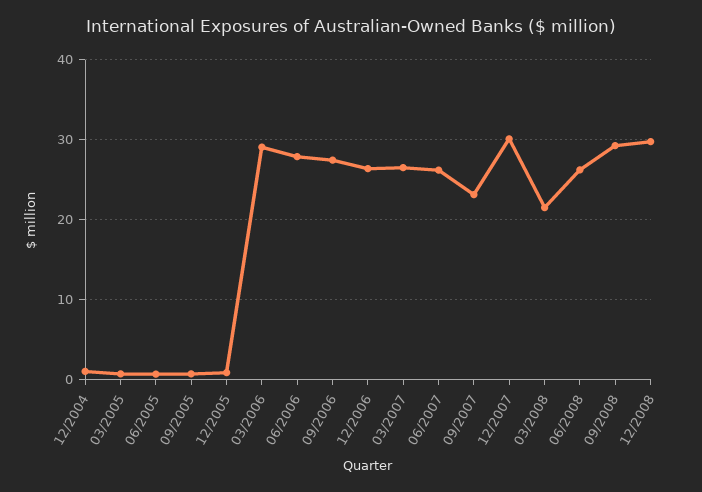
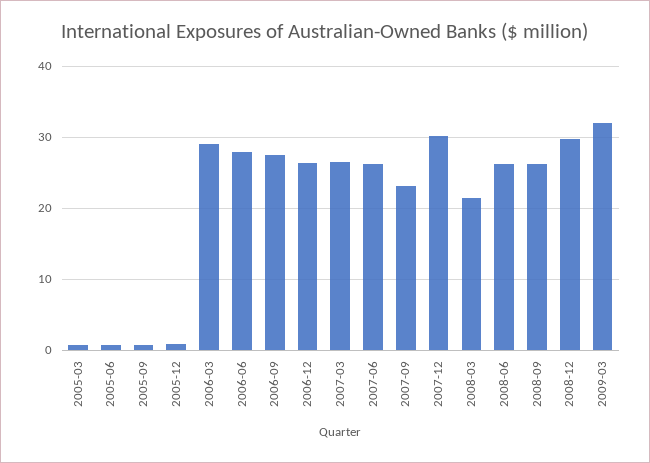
12/2004: 1 -> none
09/2008: 29 -> 26
2009-03: none -> 32

